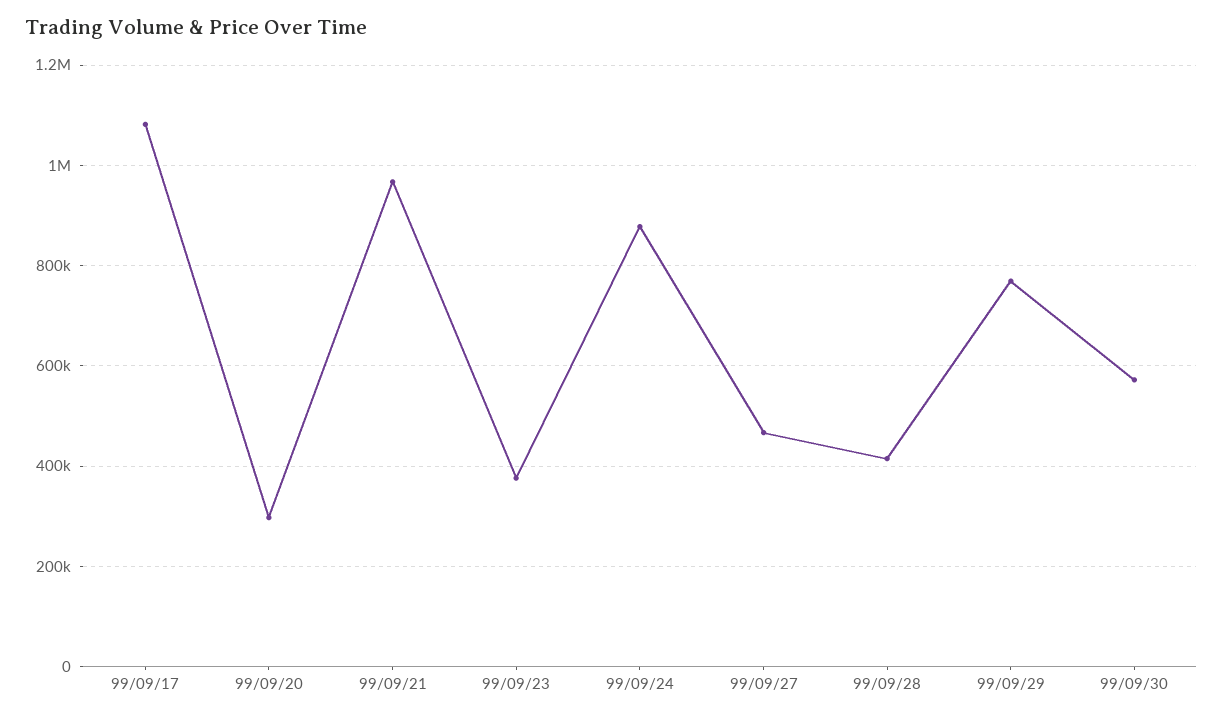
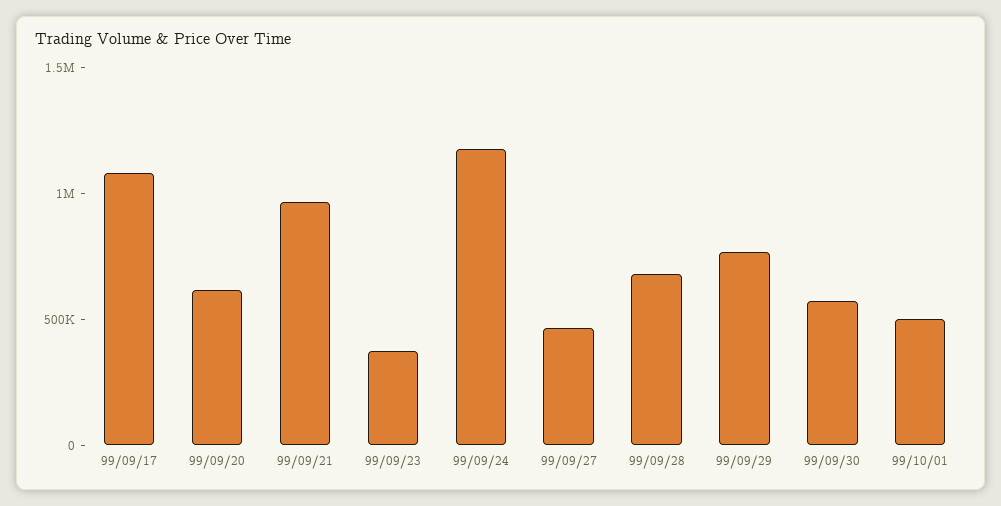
99/09/20: 300000 -> 600000
99/09/24: 880000 -> 1200000
99/09/28: 420000 -> 700000
99/10/01: none -> 500000

